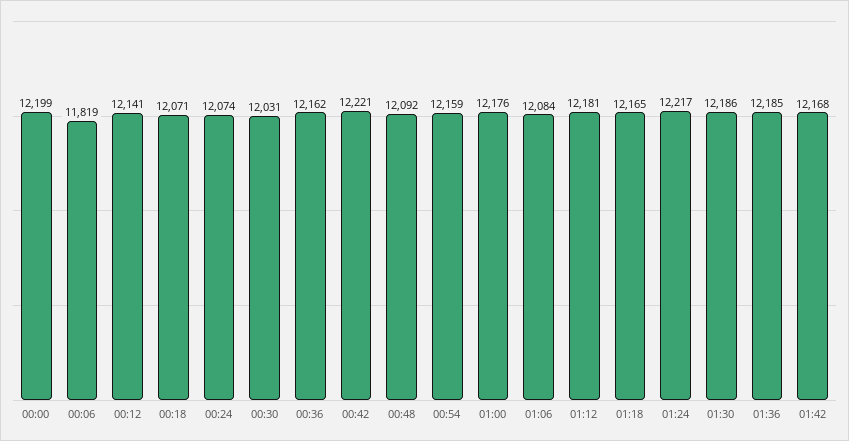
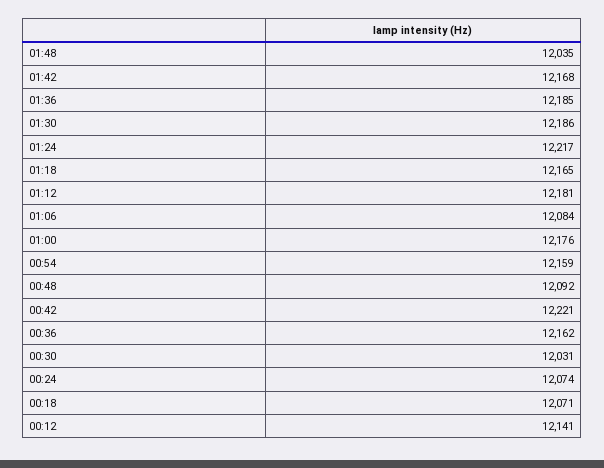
00:00: 12199 -> none
00:06: 11819 -> none
01:48: none -> 12035

